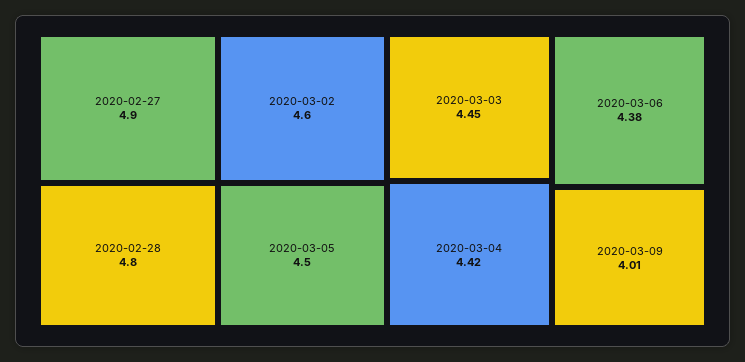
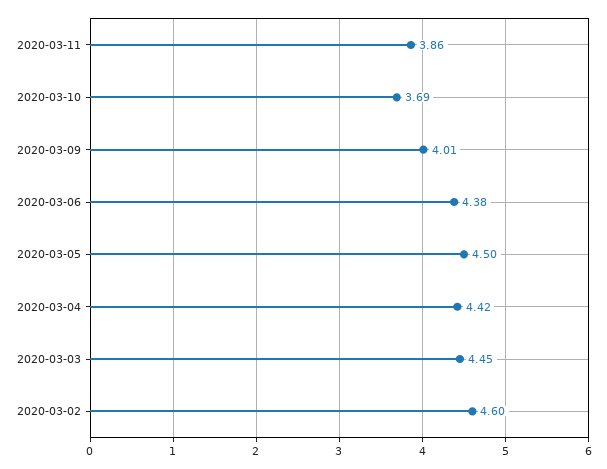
2020-02-27: 4.9 -> none
2020-02-28: 4.8 -> none
2020-03-11: none -> 3.86
2020-03-10: none -> 3.69

